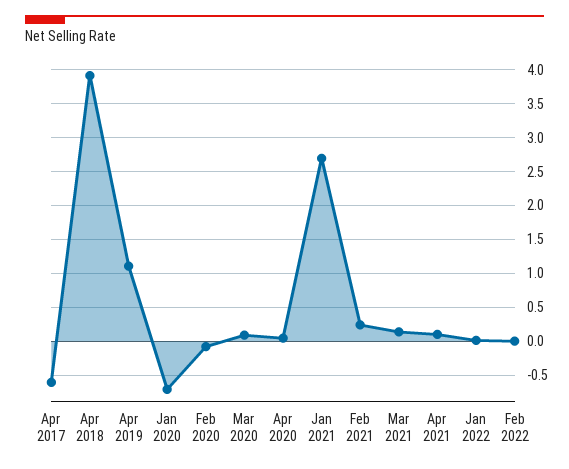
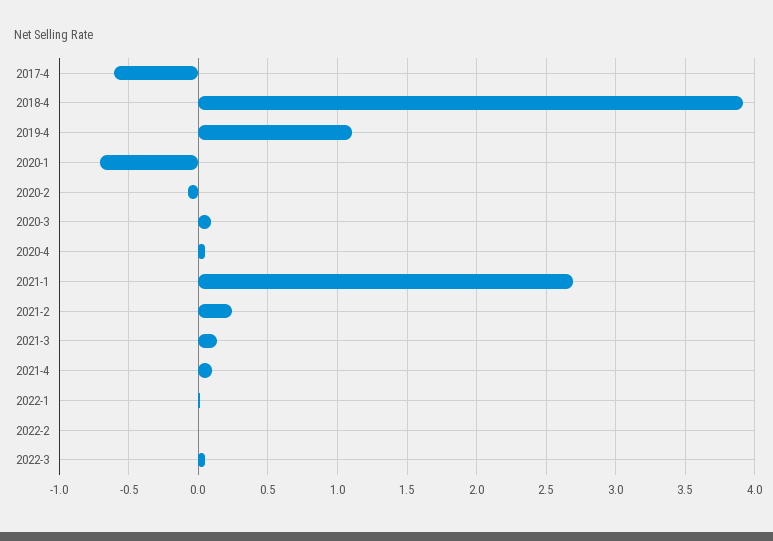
2022-3: none -> 0.05

